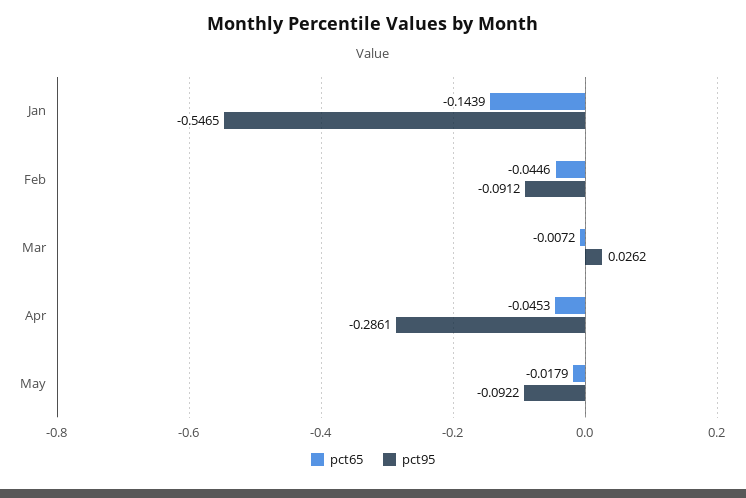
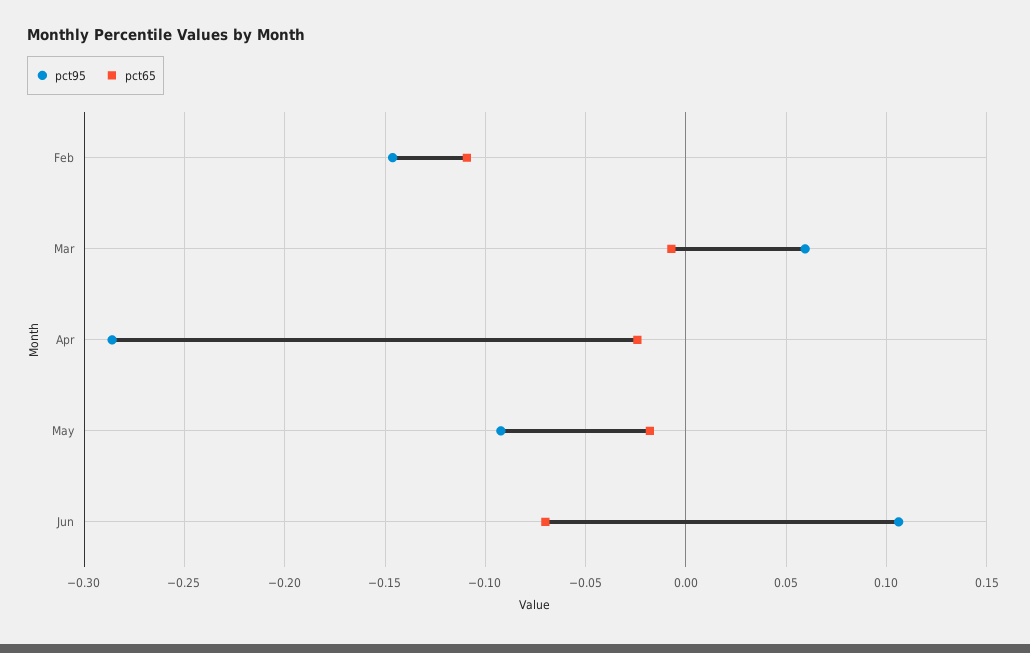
pct65, Jan: -0.1439 -> none
pct95, Jan: -0.5465 -> none
pct65, Feb: -0.0446 -> -0.11
pct95, Feb: -0.0912 -> -0.145
pct95, Mar: 0.0262 -> 0.06
pct65, Apr: -0.0453 -> -0.025
pct95, Jun: none -> 0.105
pct65, Jun: none -> -0.07

